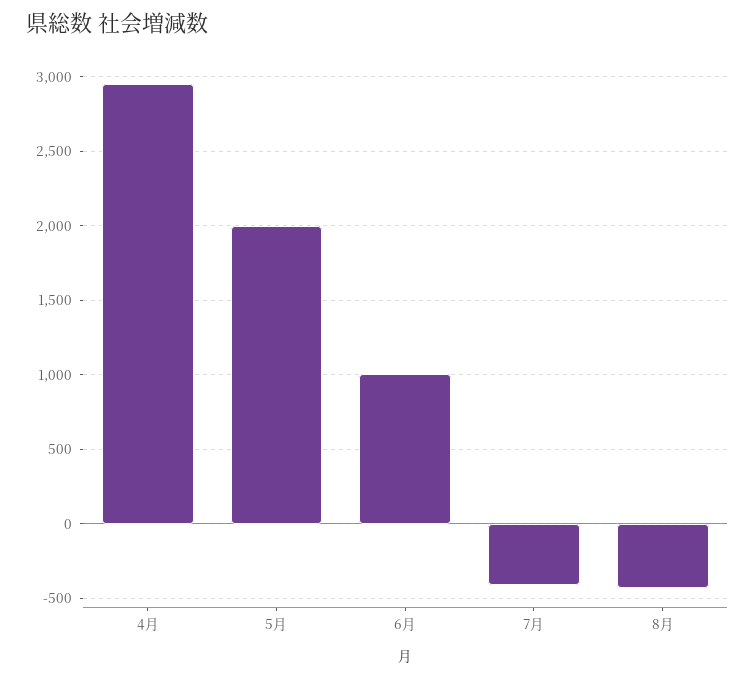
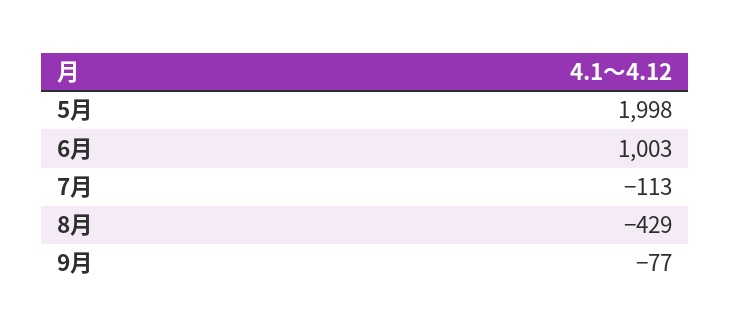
4月: 2950 -> none
7月: -400 -> -113
9月: none -> -77

